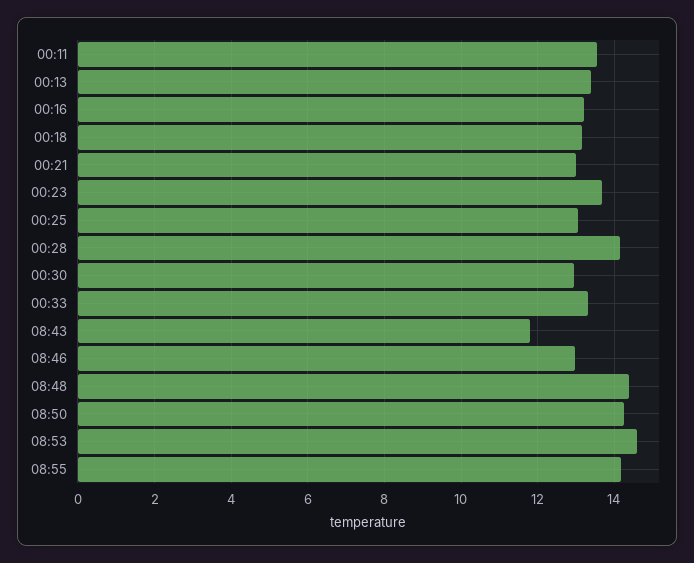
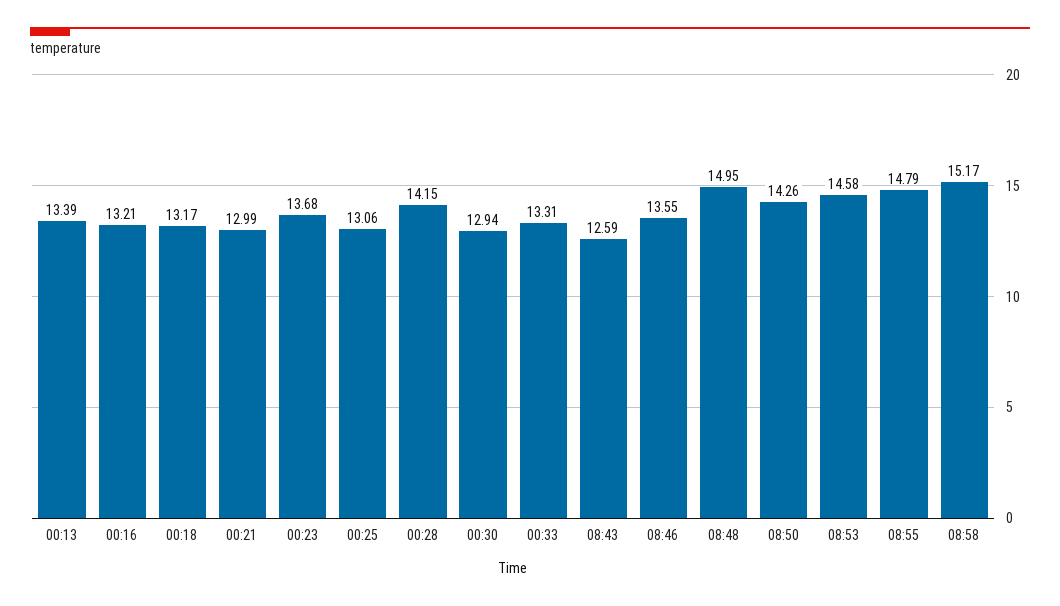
00:11: 13.6 -> none
08:43: 11.8 -> 12.59
08:46: 13 -> 13.55
08:48: 14.4 -> 14.95
08:55: 14.2 -> 14.79
08:58: none -> 15.17

